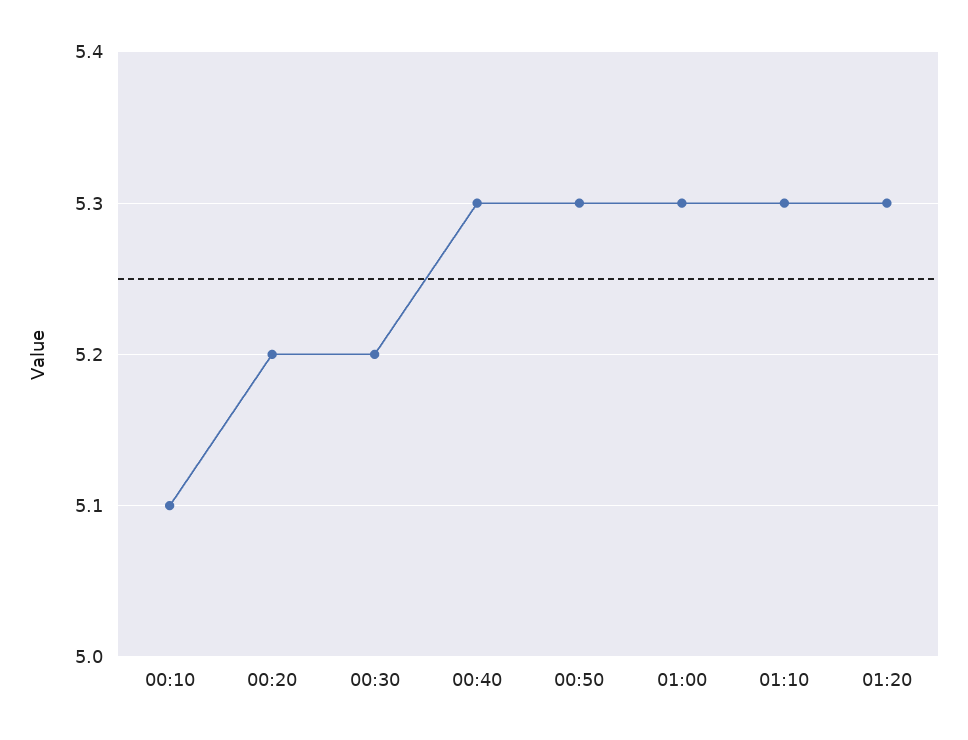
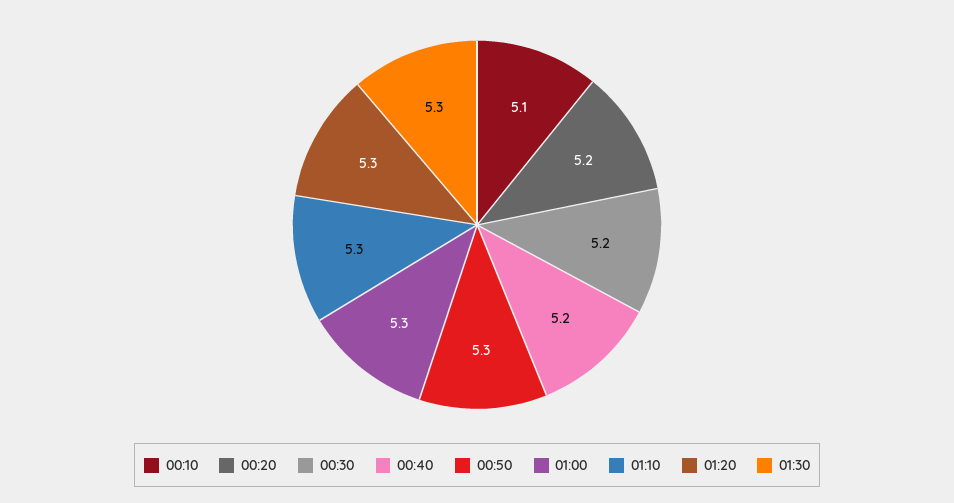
00:40: 5.3 -> 5.2
01:30: none -> 5.3

